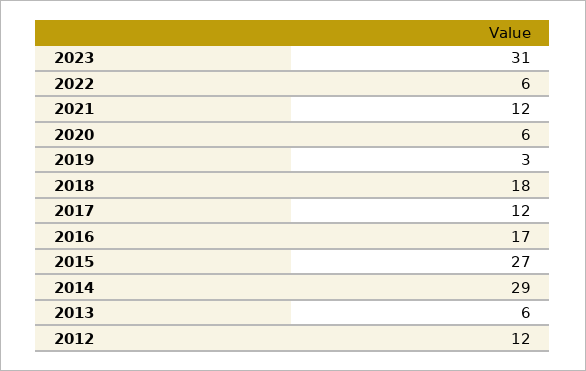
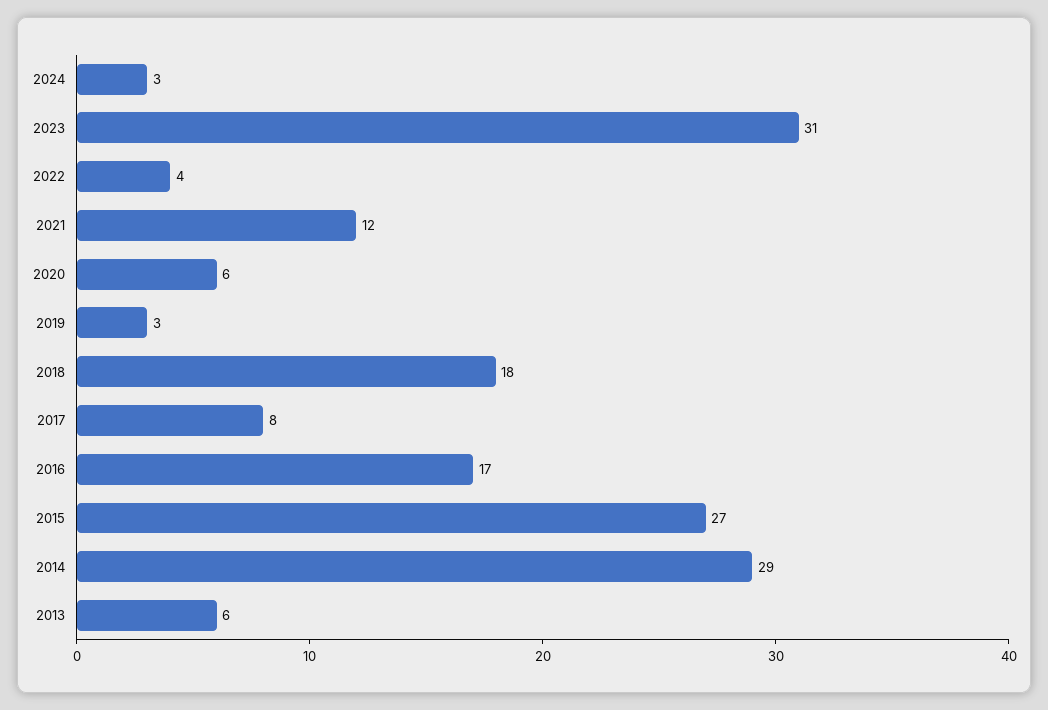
2022: 6 -> 4
2017: 12 -> 8
2012: 12 -> none
2024: none -> 3

